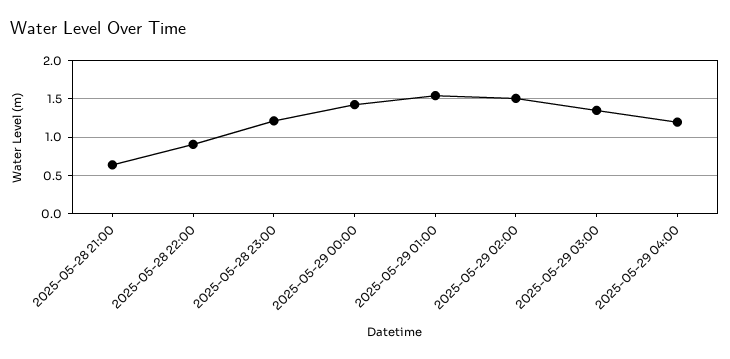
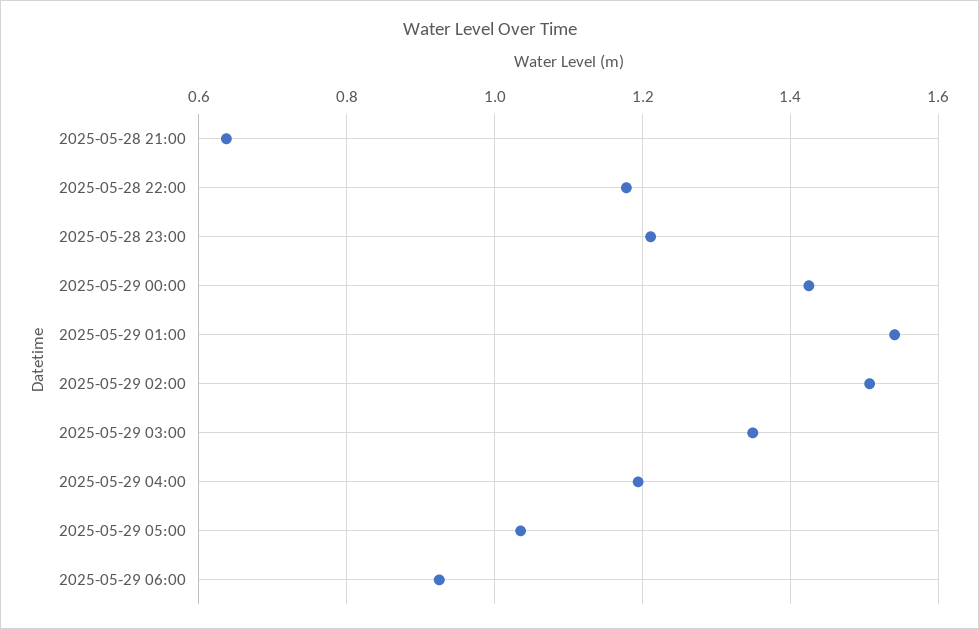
2025-05-28 22:00: 0.9 -> 1.18
2025-05-29 05:00: none -> 1.04
2025-05-29 06:00: none -> 0.92

